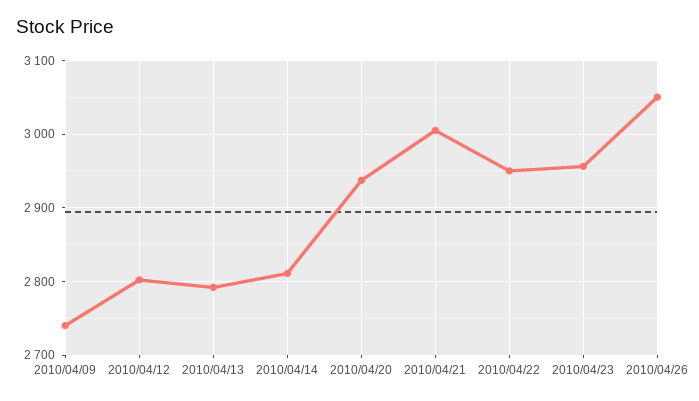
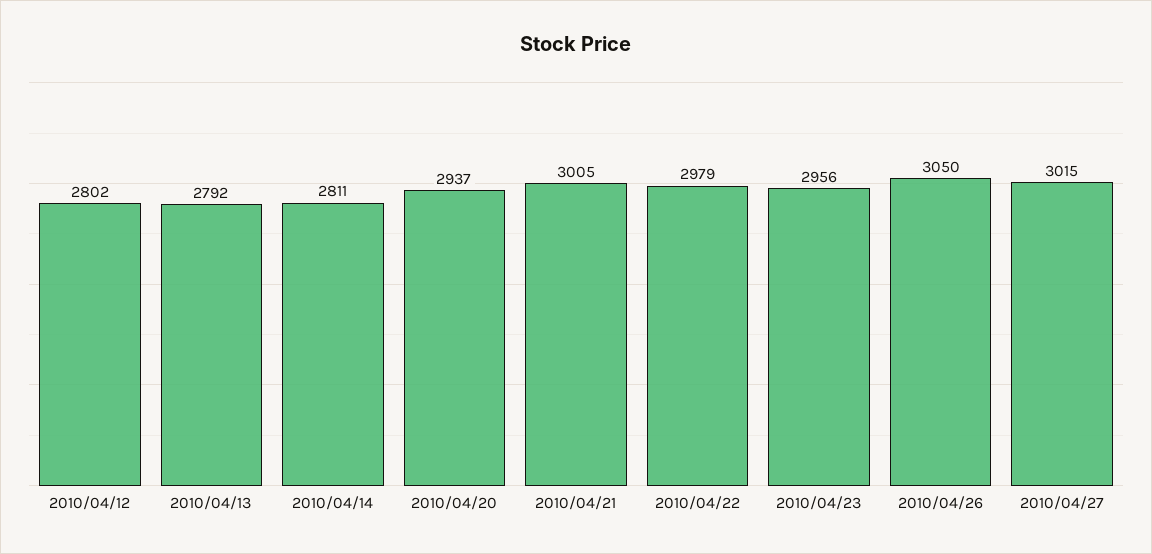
2010/04/09: 2740 -> none
2010/04/22: 2950 -> 2979
2010/04/27: none -> 3015

